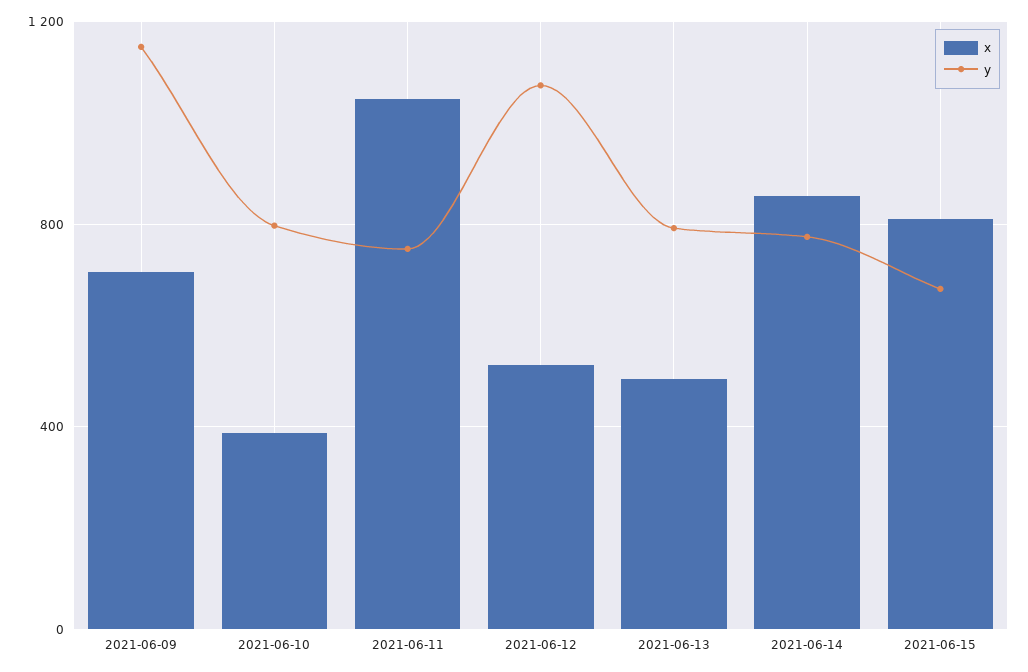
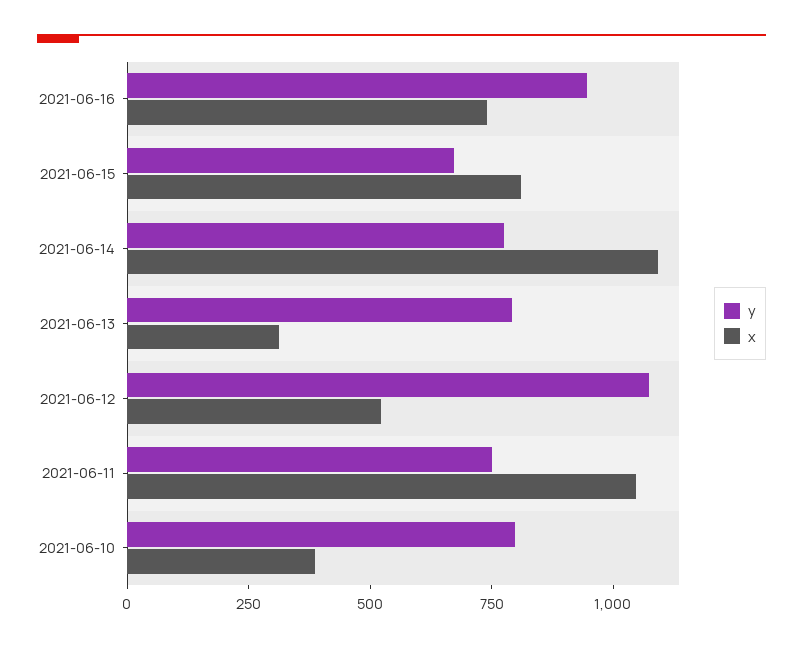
x, 2021-06-09: 700 -> none
y, 2021-06-09: 1150 -> none
x, 2021-06-13: 500 -> 300
x, 2021-06-14: 850 -> 1100
y, 2021-06-16: none -> 950
x, 2021-06-16: none -> 750

